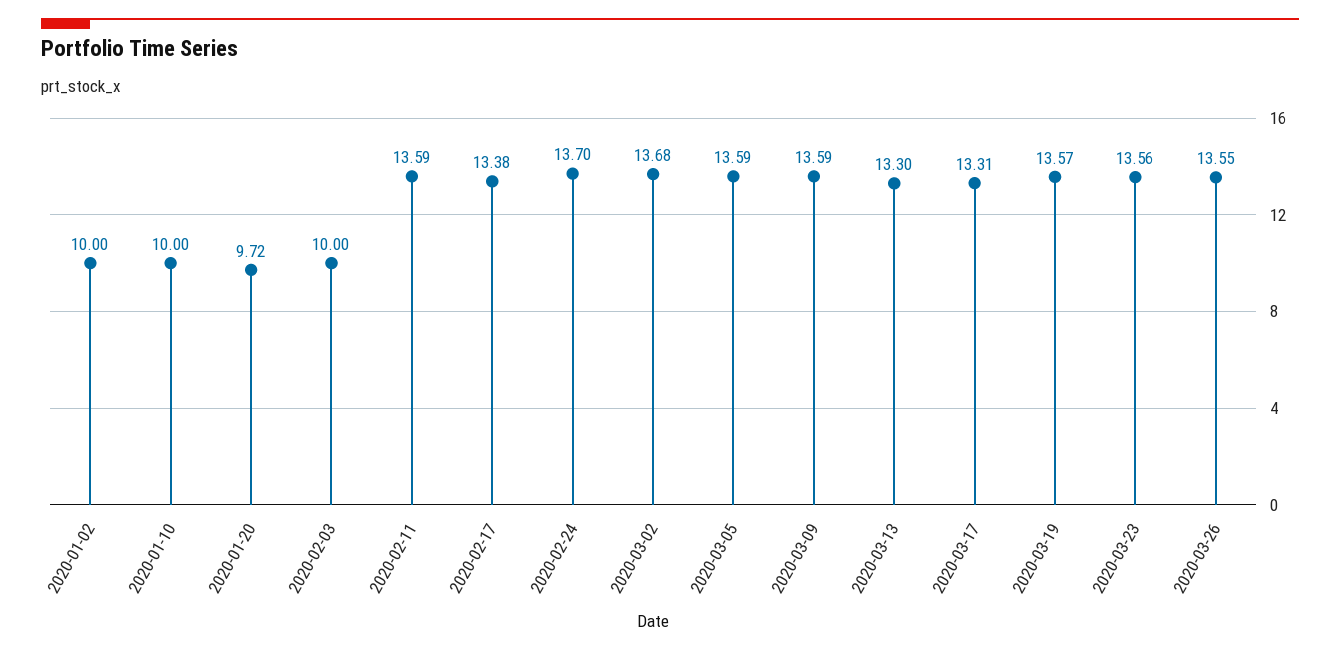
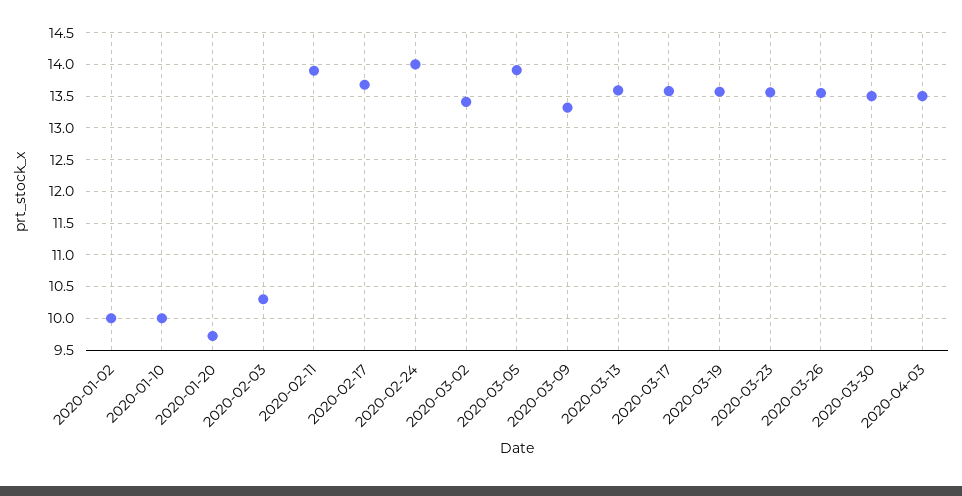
2020-02-03: 10 -> 10.3
2020-02-11: 13.59 -> 13.9
2020-02-17: 13.38 -> 13.7
2020-02-24: 13.7 -> 14
2020-03-02: 13.68 -> 13.4
2020-03-05: 13.59 -> 13.9
2020-03-09: 13.59 -> 13.3
2020-03-13: 13.3 -> 13.6
2020-03-17: 13.31 -> 13.6
2020-03-30: none -> 13.5
2020-04-03: none -> 13.5

